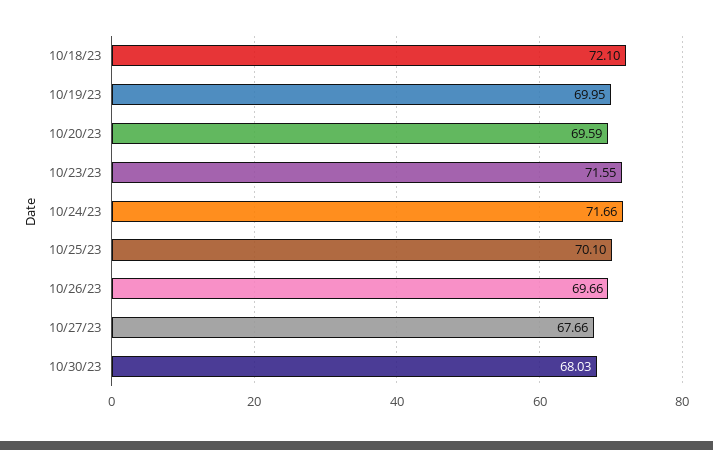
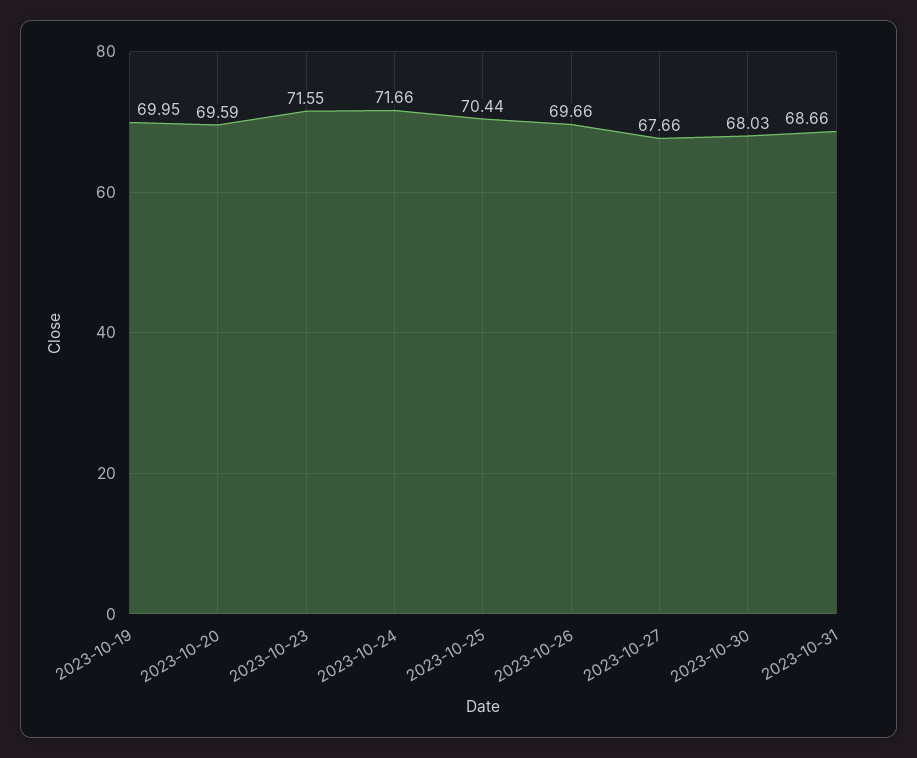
10/18/23: 72.1 -> none
10/25/23: 70.1 -> 70.44
2023-10-31: none -> 68.66

